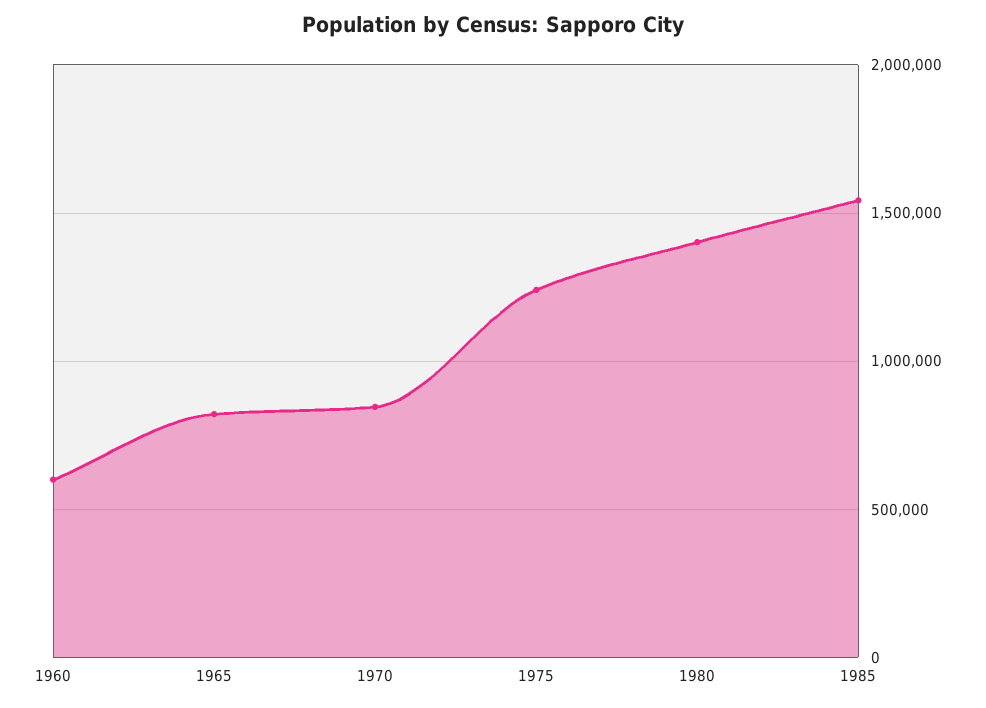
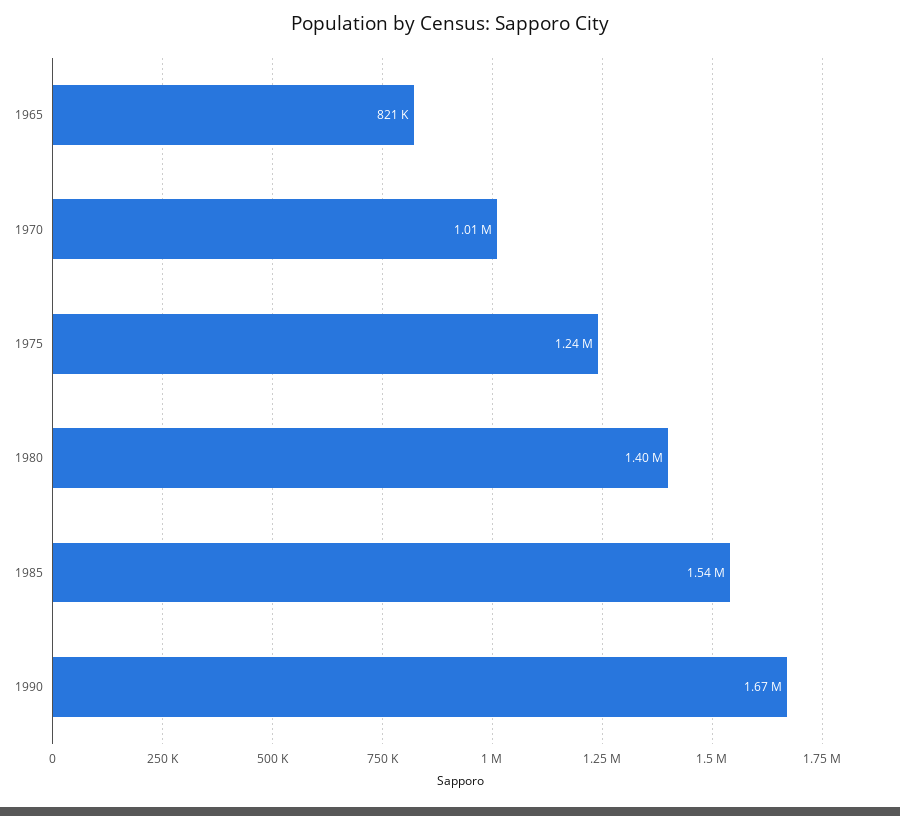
1960: 600000 -> none
1970: 850000 -> 1010000
1990: none -> 1670000

